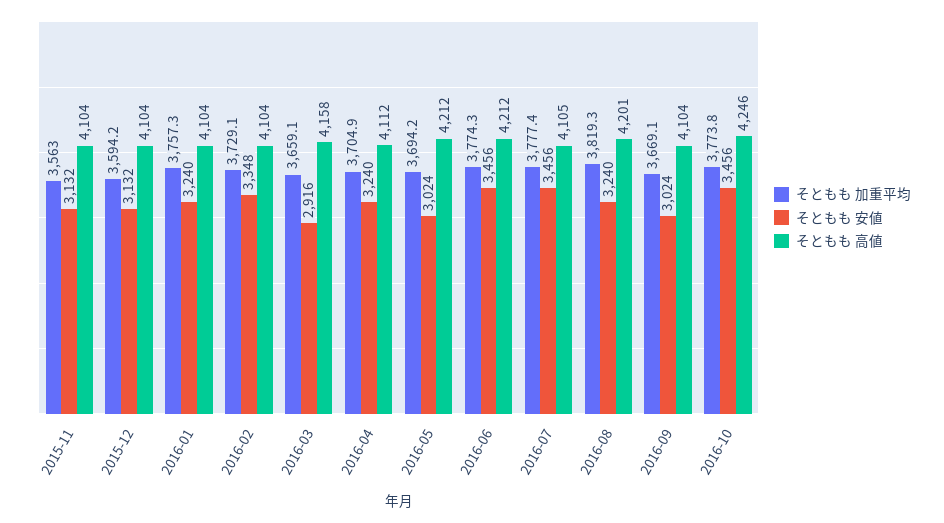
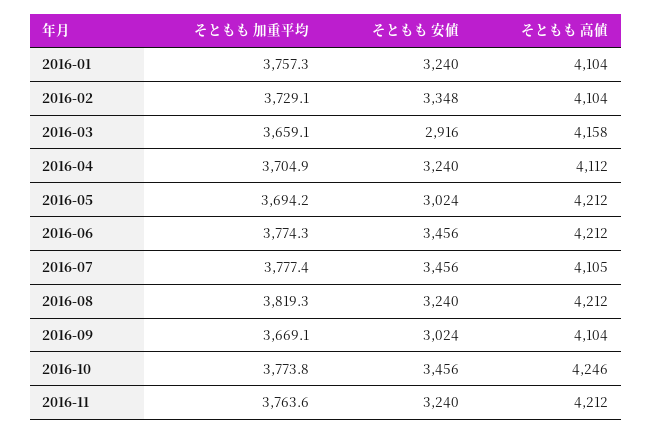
そともも 加重平均, 2015-11: 3563 -> none
そともも 安値, 2015-11: 3132 -> none
そともも 高値, 2015-11: 4104 -> none
そともも 加重平均, 2015-12: 3594.2 -> none
そともも 安値, 2015-12: 3132 -> none
そともも 高値, 2015-12: 4104 -> none
そともも 高値, 2016-08: 4201 -> 4212
そともも 加重平均, 2016-11: none -> 3763.6
そともも 安値, 2016-11: none -> 3240
そともも 高値, 2016-11: none -> 4212

